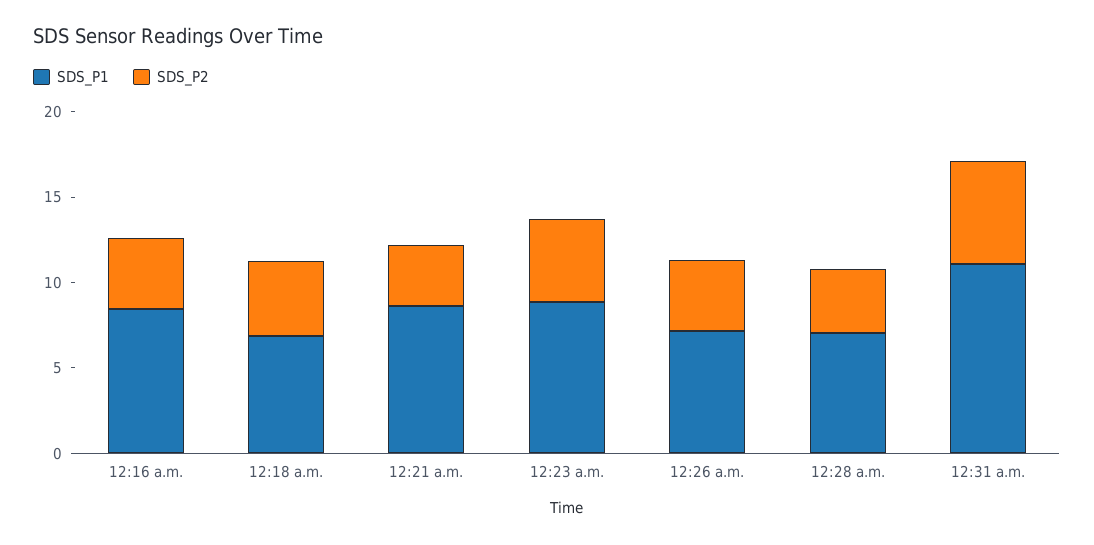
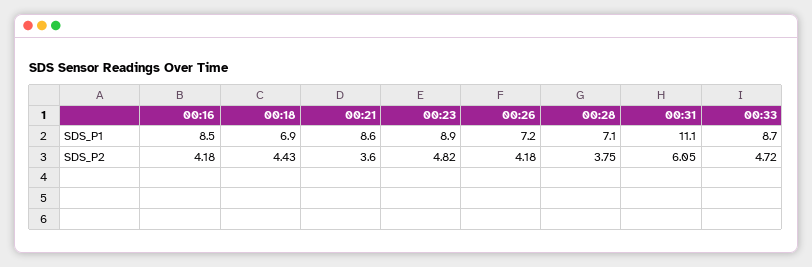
SDS_P1, 00:33: none -> 8.7
SDS_P2, 00:33: none -> 4.72

